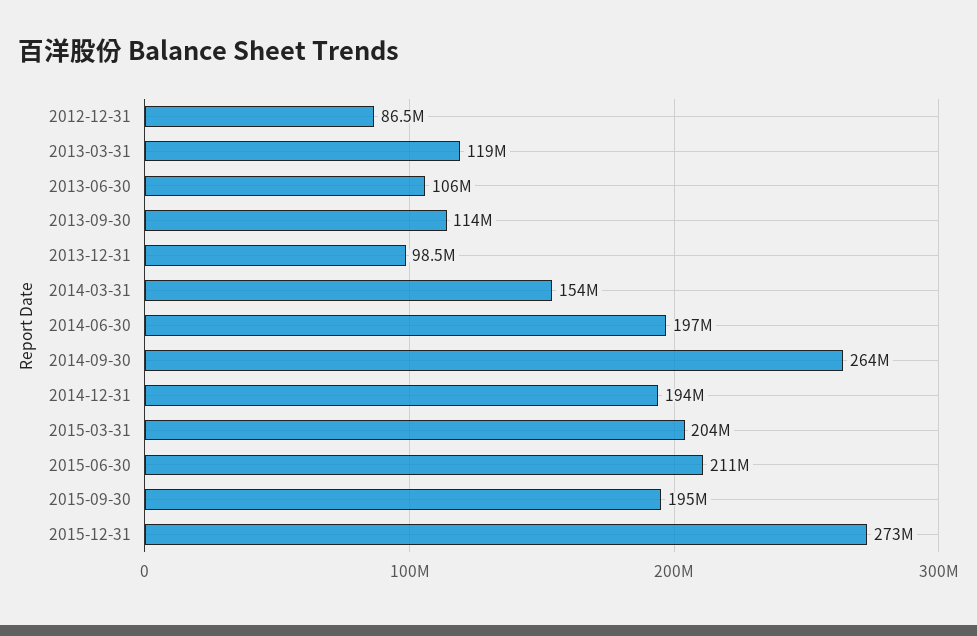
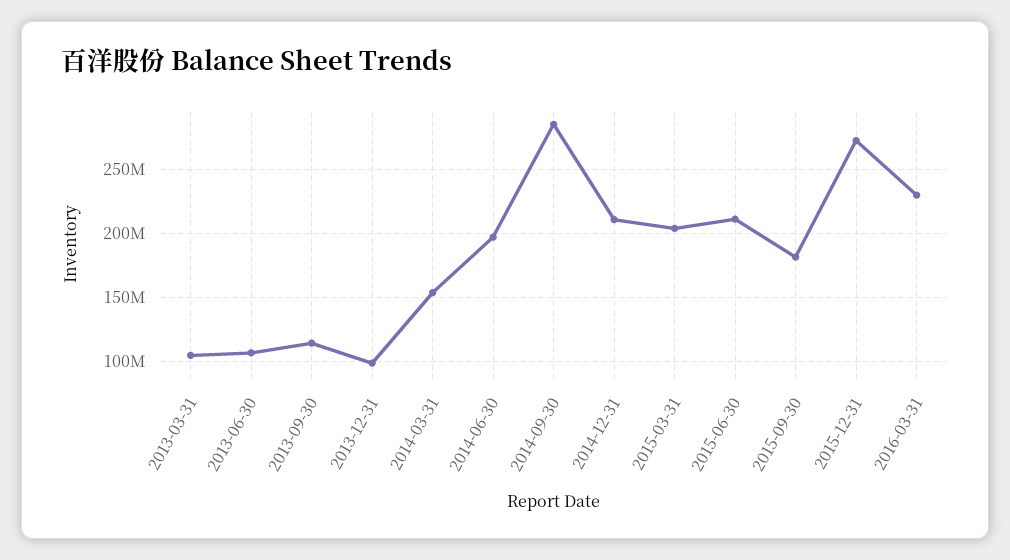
2012-12-31: 86500000 -> none
2013-03-31: 119000000 -> 105000000
2014-09-30: 264000000 -> 285000000
2014-12-31: 194000000 -> 210000000
2015-09-30: 195000000 -> 180000000
2016-03-31: none -> 230000000

